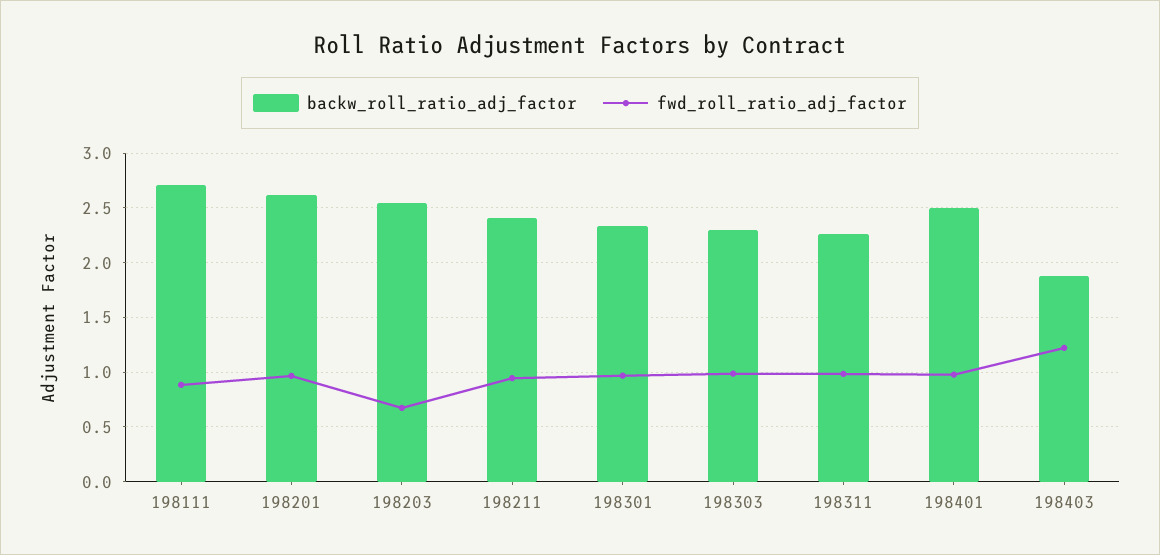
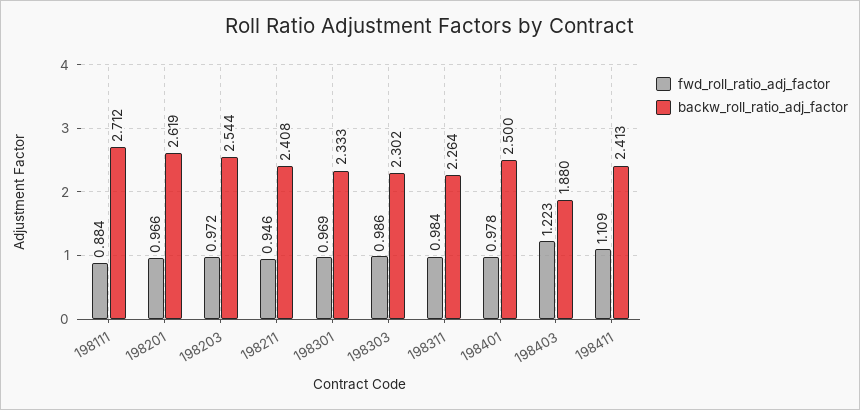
fwd_roll_ratio_adj_factor, 198203: 0.7 -> 0.972
fwd_roll_ratio_adj_factor, 198411: none -> 1.109
backw_roll_ratio_adj_factor, 198411: none -> 2.413

